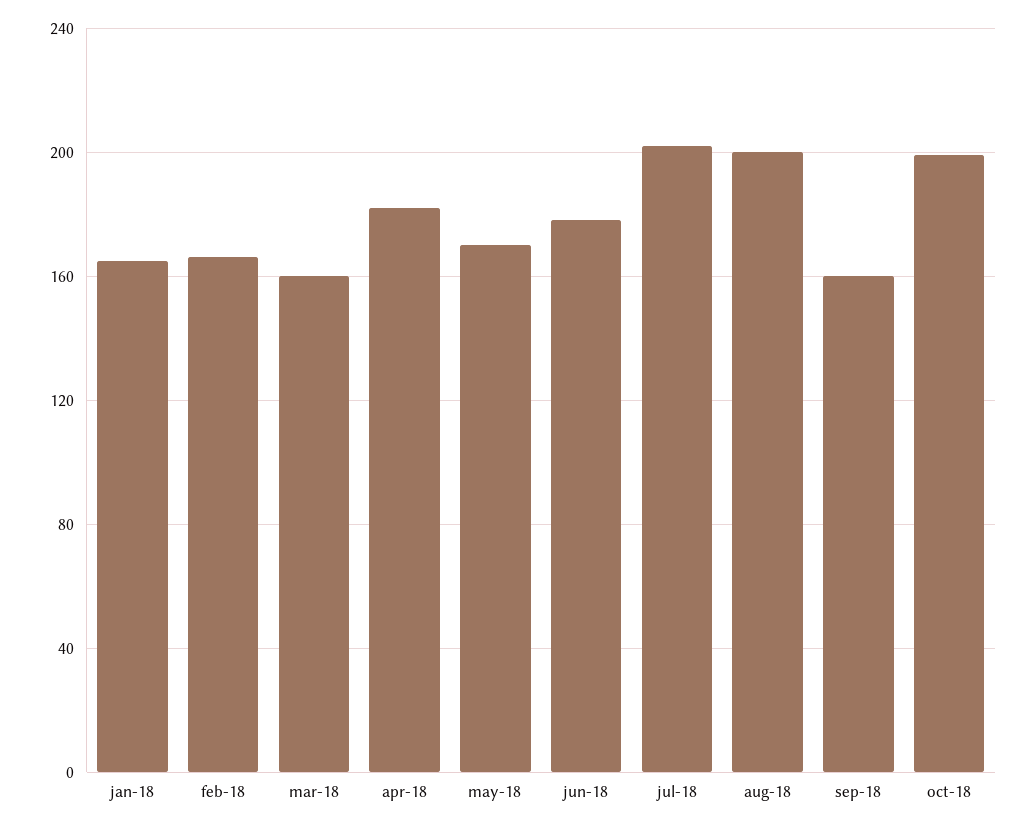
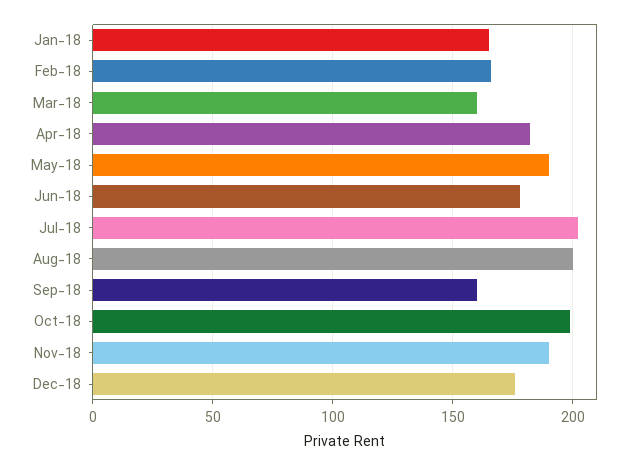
may-18: 170 -> 190
Nov-18: none -> 190
Dec-18: none -> 175

